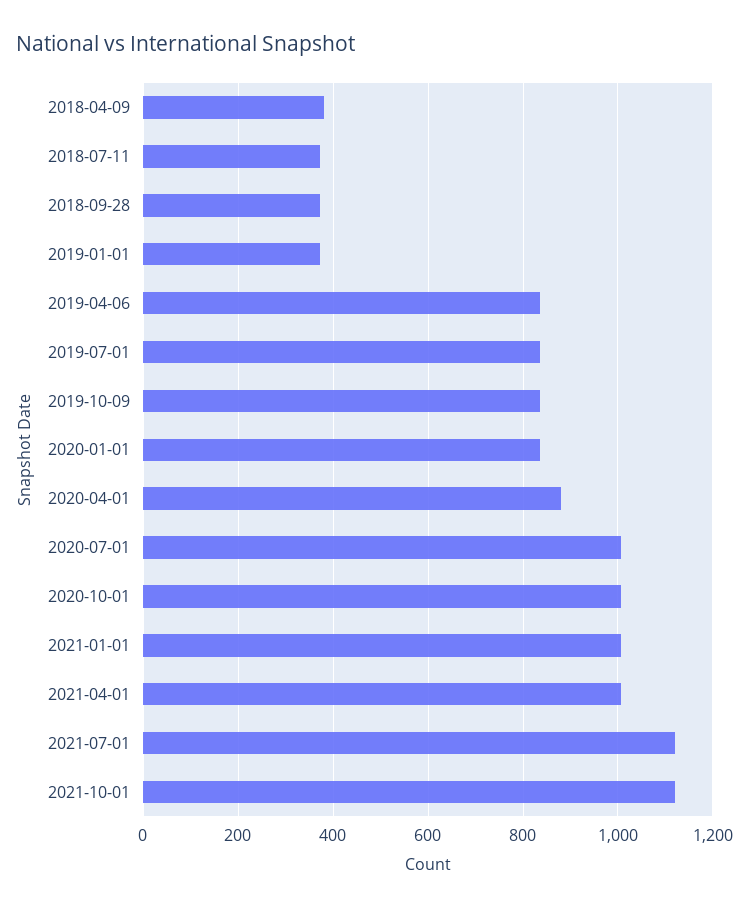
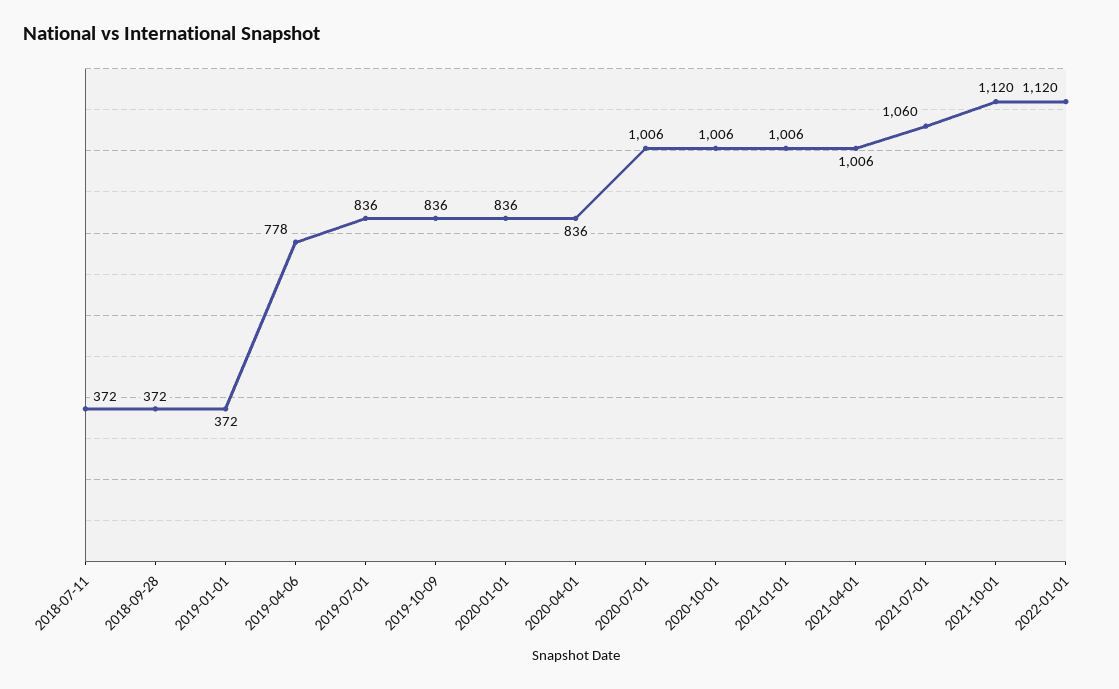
2018-04-09: 380 -> none
2019-04-06: 840 -> 778
2020-04-01: 880 -> 836
2021-07-01: 1120 -> 1060
2022-01-01: none -> 1120

